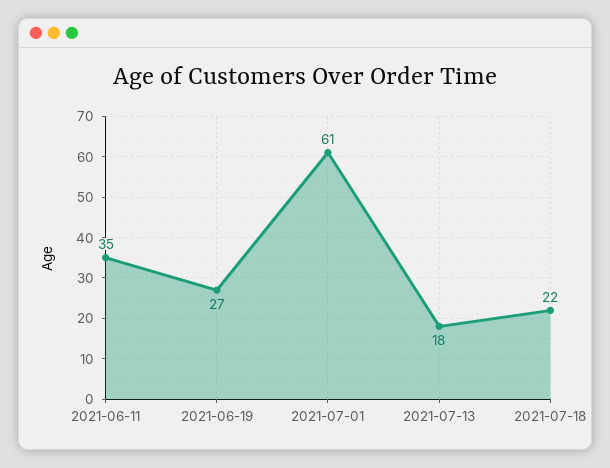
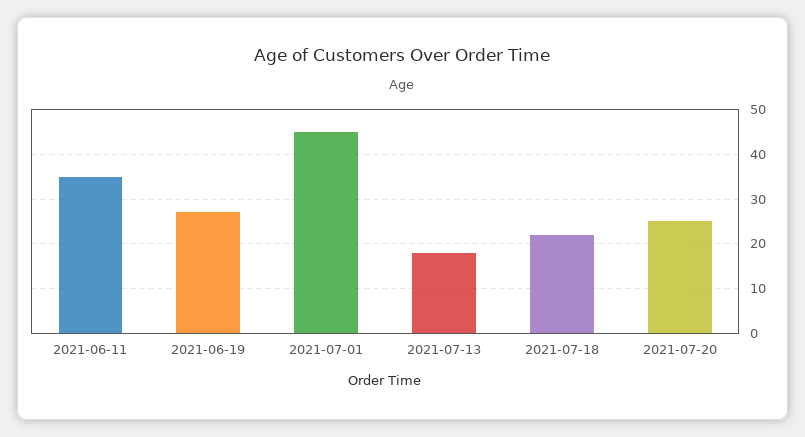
2021-07-01: 61 -> 45
2021-07-20: none -> 25

